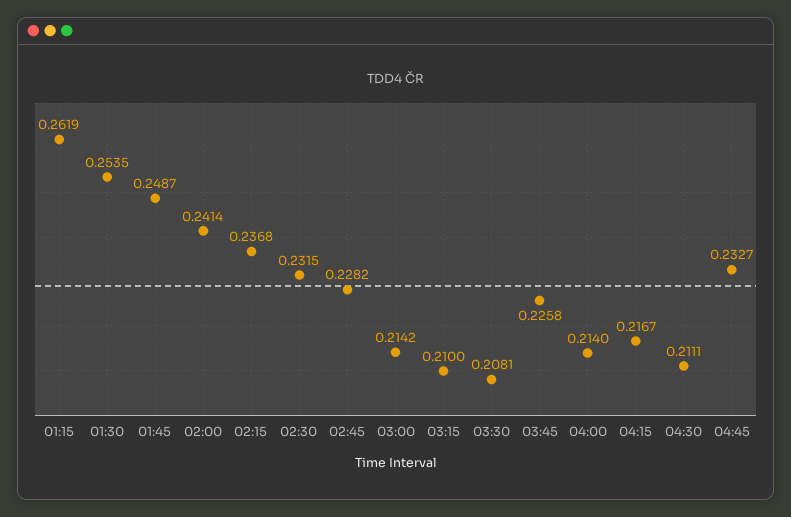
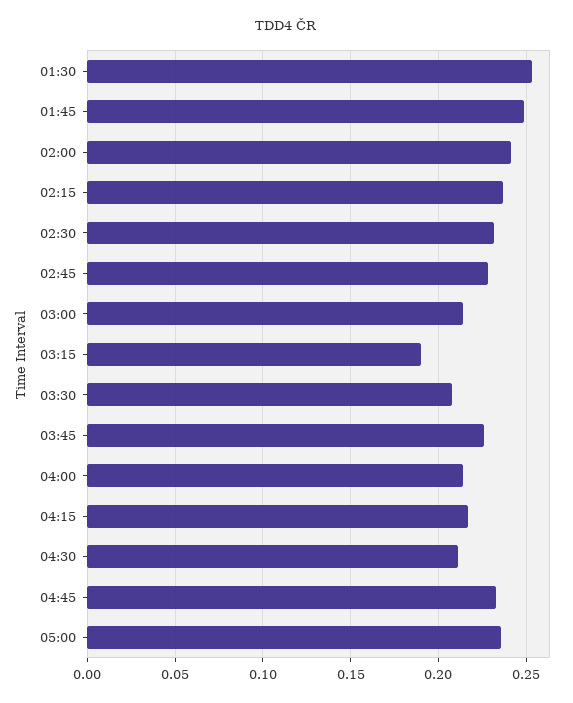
01:15: 0.2619 -> none
03:15: 0.21 -> 0.19
05:00: none -> 0.235

